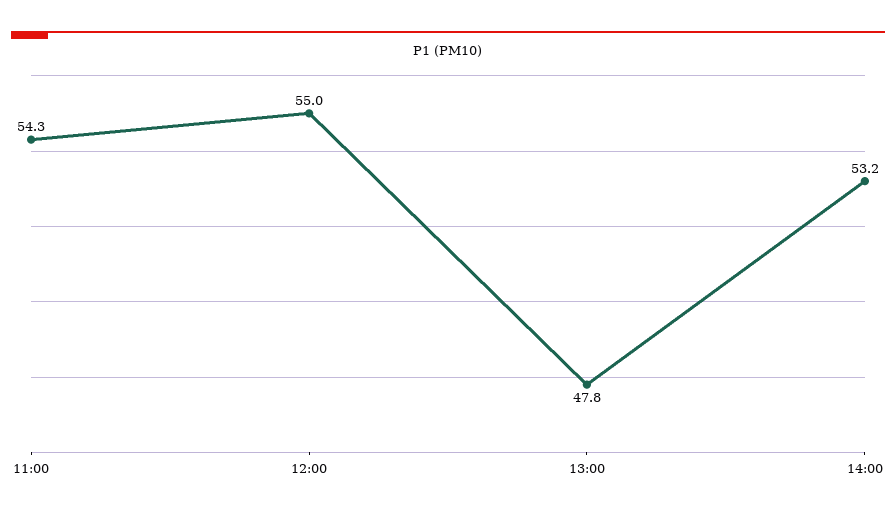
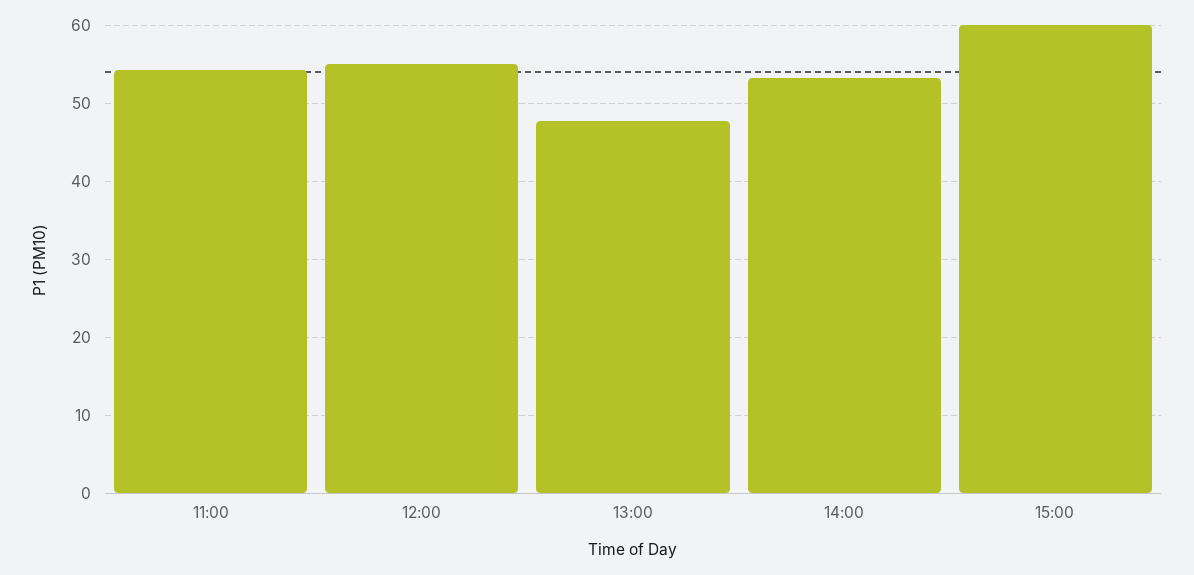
15:00: none -> 60

